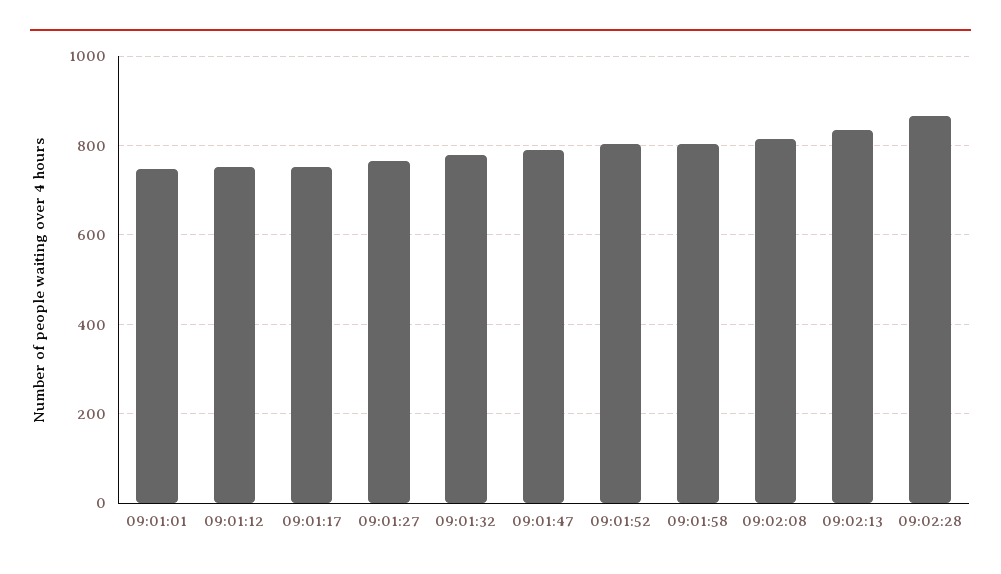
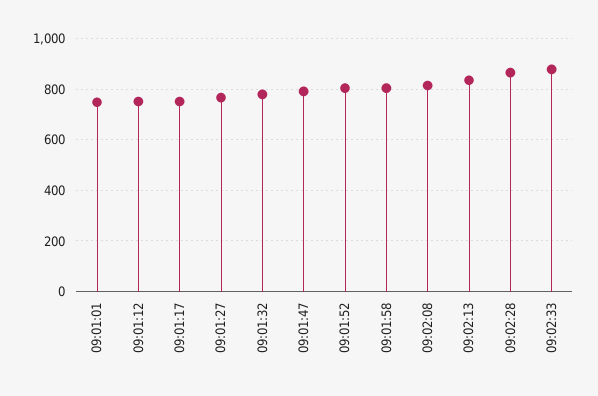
09:02:33: none -> 875

